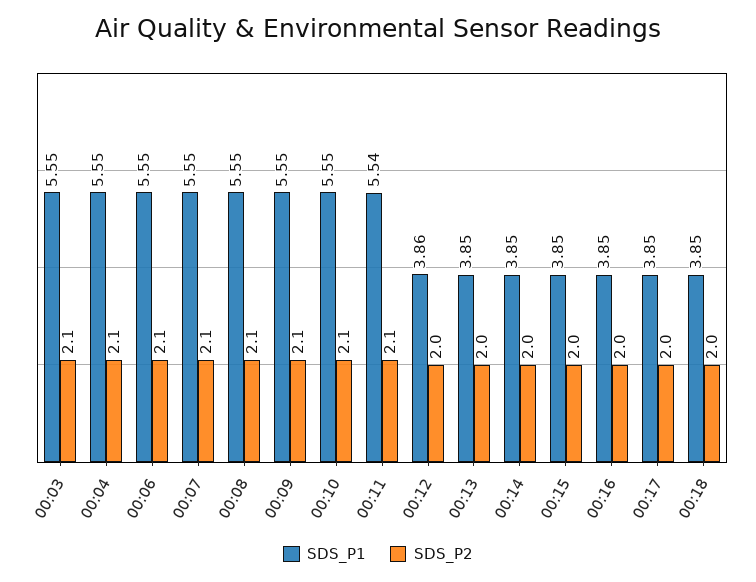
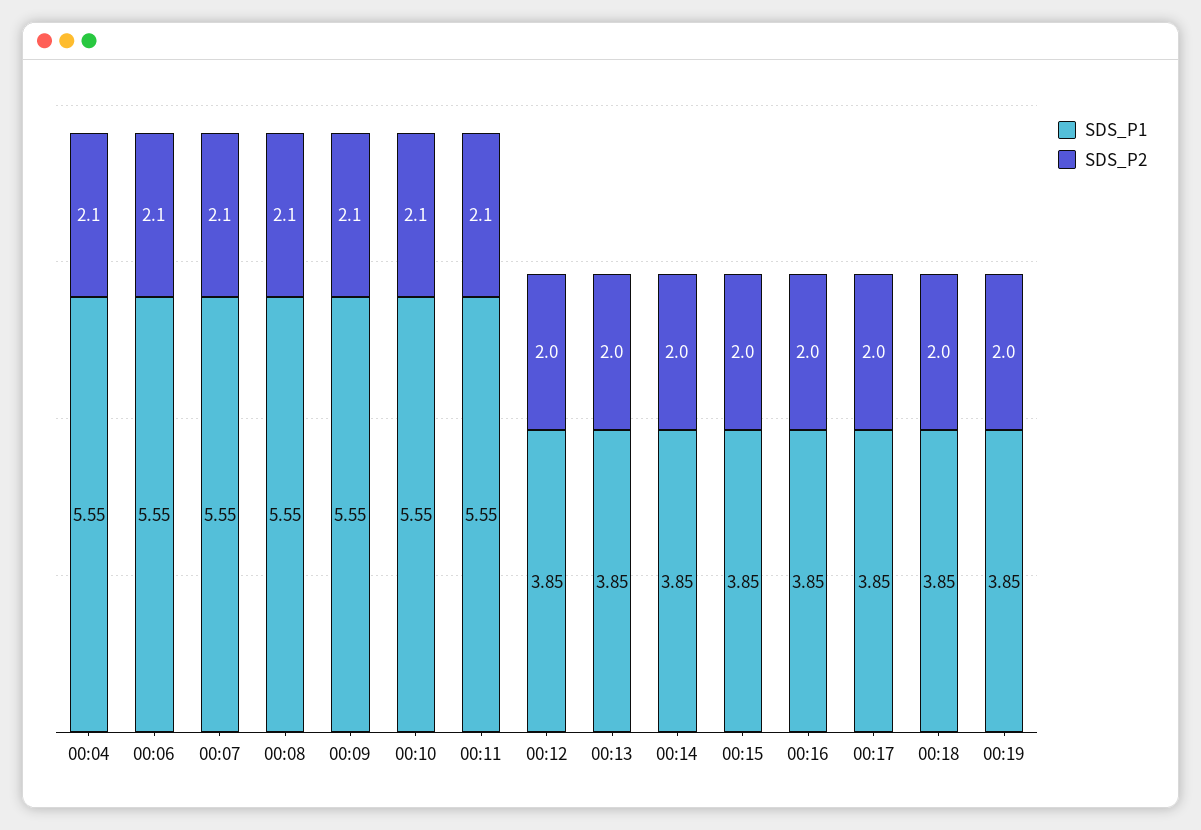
SDS_P1, 00:03: 5.55 -> none
SDS_P2, 00:03: 2.1 -> none
SDS_P1, 00:11: 5.54 -> 5.55
SDS_P1, 00:12: 3.86 -> 3.85
SDS_P1, 00:19: none -> 3.85
SDS_P2, 00:19: none -> 2

